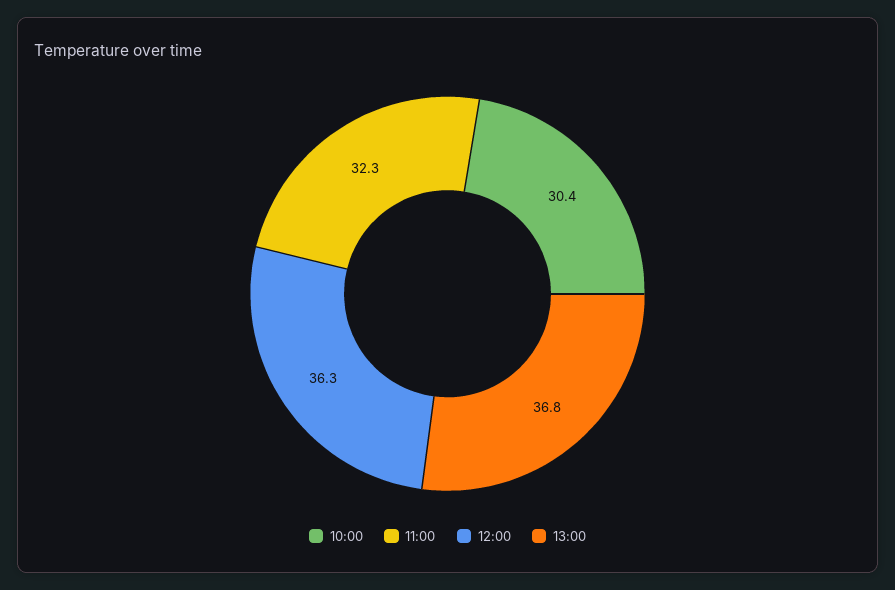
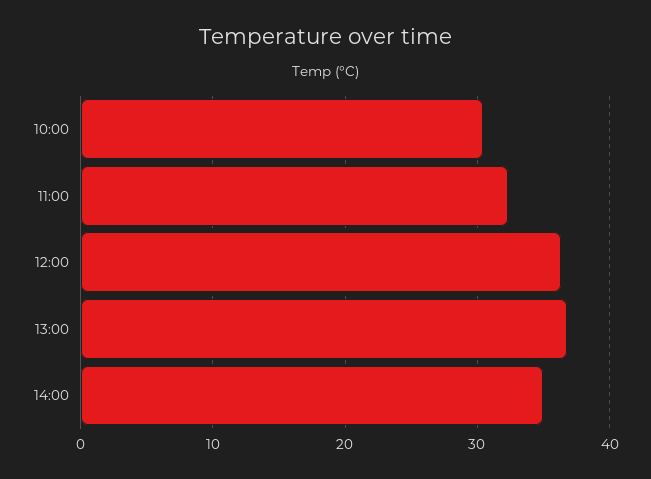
14:00: none -> 35

